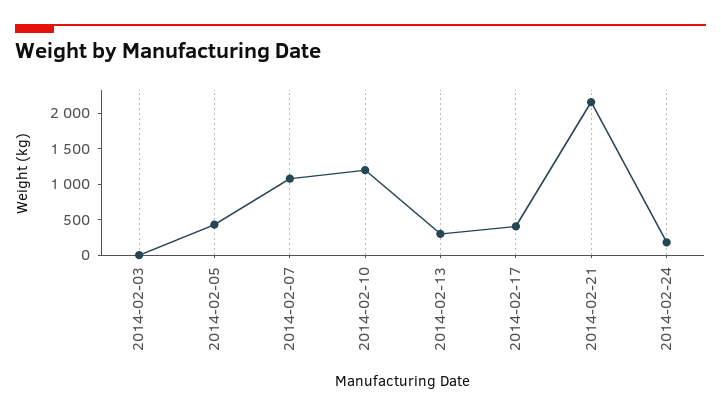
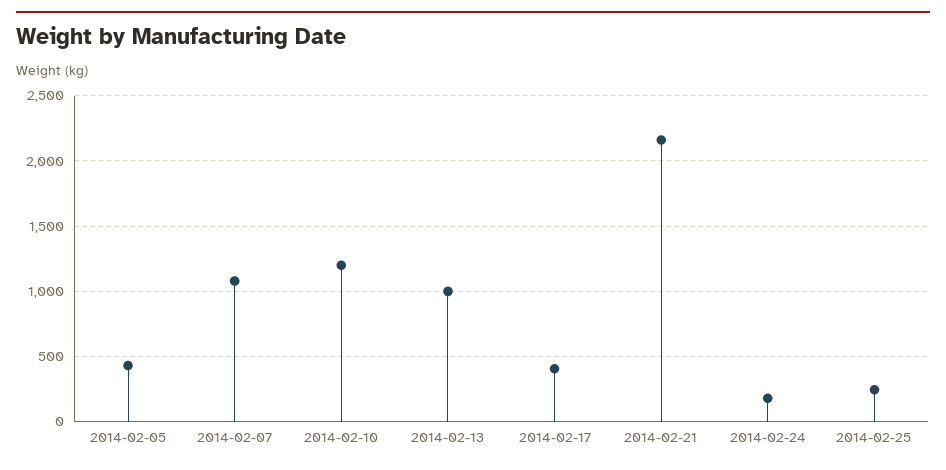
2014-02-03: 0 -> none
2014-02-13: 250 -> 1000
2014-02-25: none -> 250

